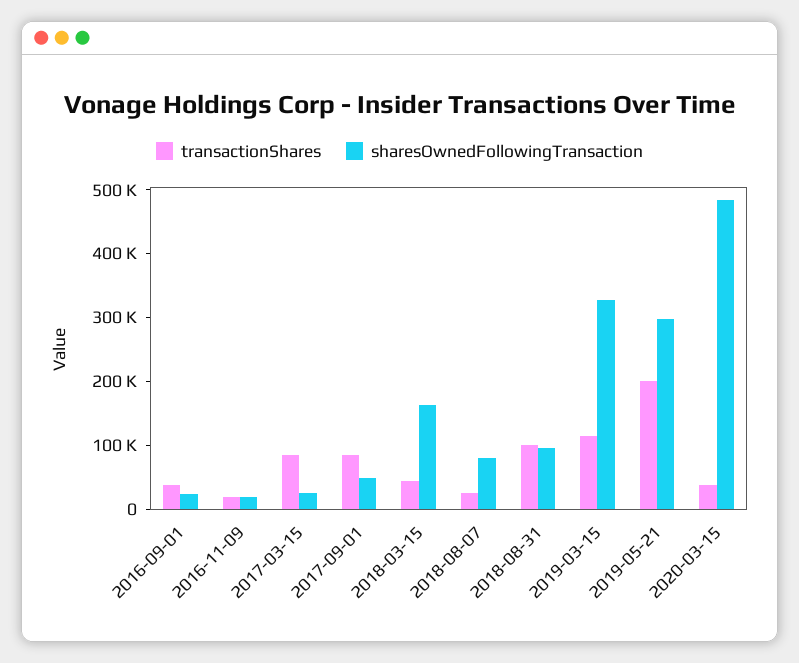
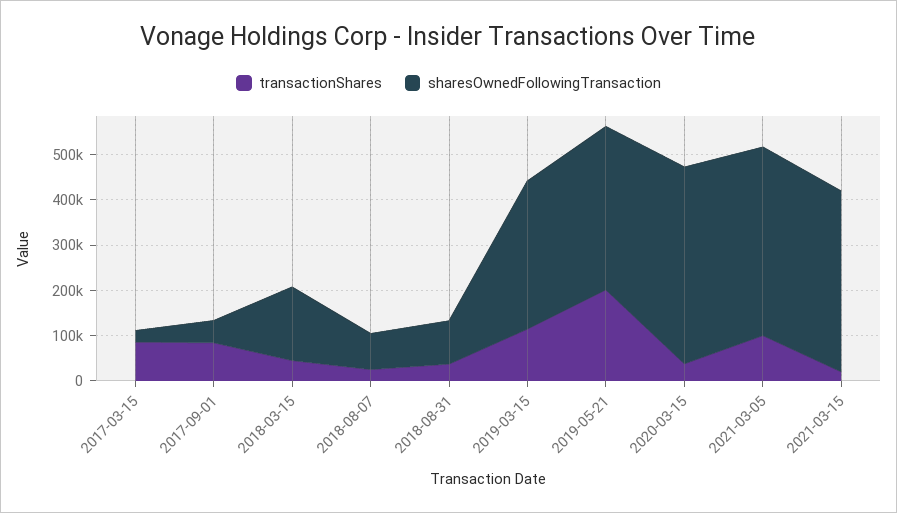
transactionShares, 2016-09-01: 40000 -> none
sharesOwnedFollowingTransaction, 2016-09-01: 20000 -> none
transactionShares, 2016-11-09: 20000 -> none
sharesOwnedFollowingTransaction, 2016-11-09: 20000 -> none
transactionShares, 2018-08-31: 100000 -> 40000
sharesOwnedFollowingTransaction, 2019-05-21: 300000 -> 360000
sharesOwnedFollowingTransaction, 2020-03-15: 480000 -> 440000
transactionShares, 2021-03-05: none -> 100000
sharesOwnedFollowingTransaction, 2021-03-05: none -> 420000
transactionShares, 2021-03-15: none -> 20000
sharesOwnedFollowingTransaction, 2021-03-15: none -> 400000

